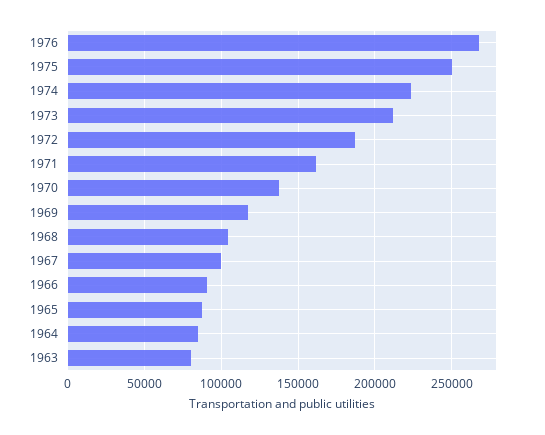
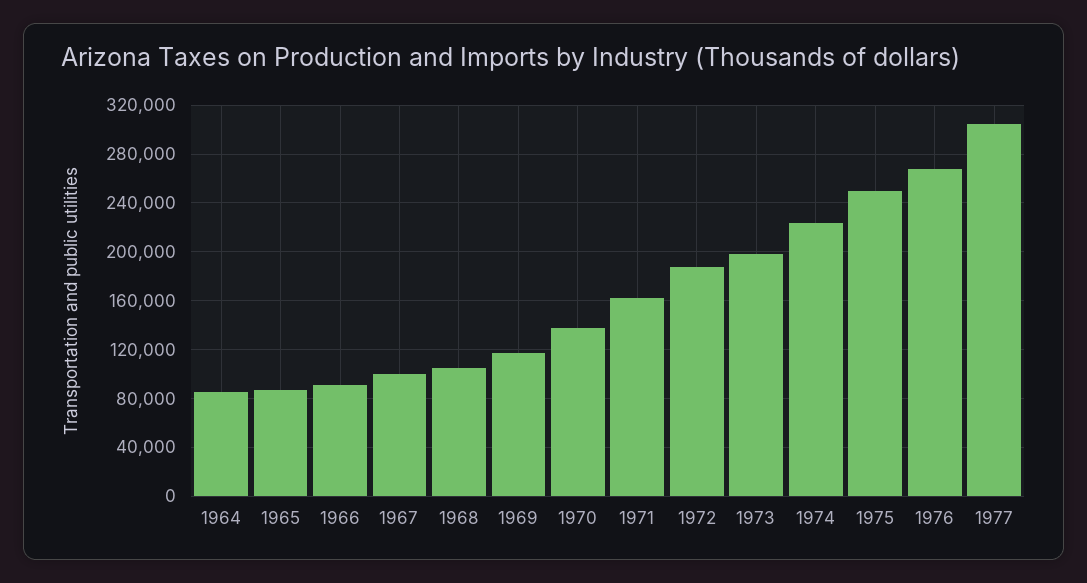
1973: 210000 -> 200000
1963: 80000 -> none
1977: none -> 305000

